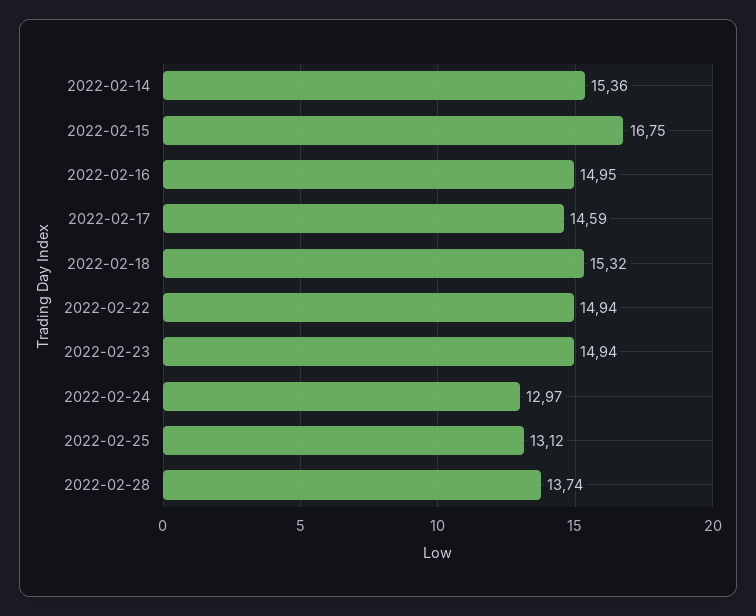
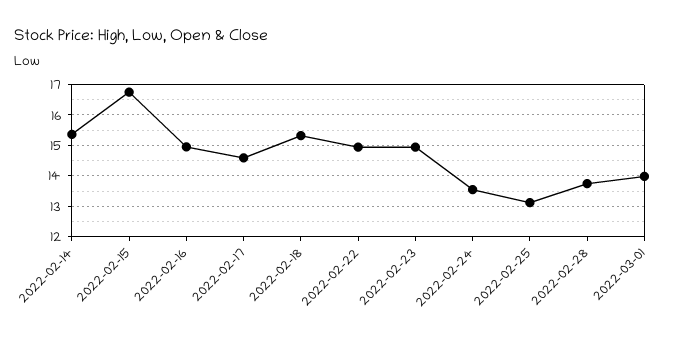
2022-02-24: 12.97 -> 13.6
2022-03-01: none -> 14

